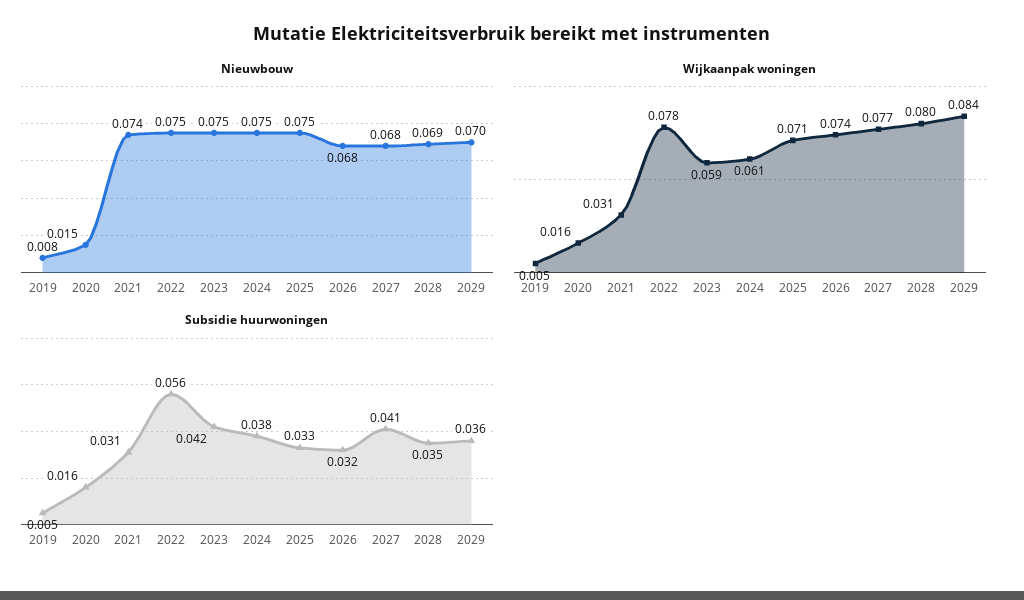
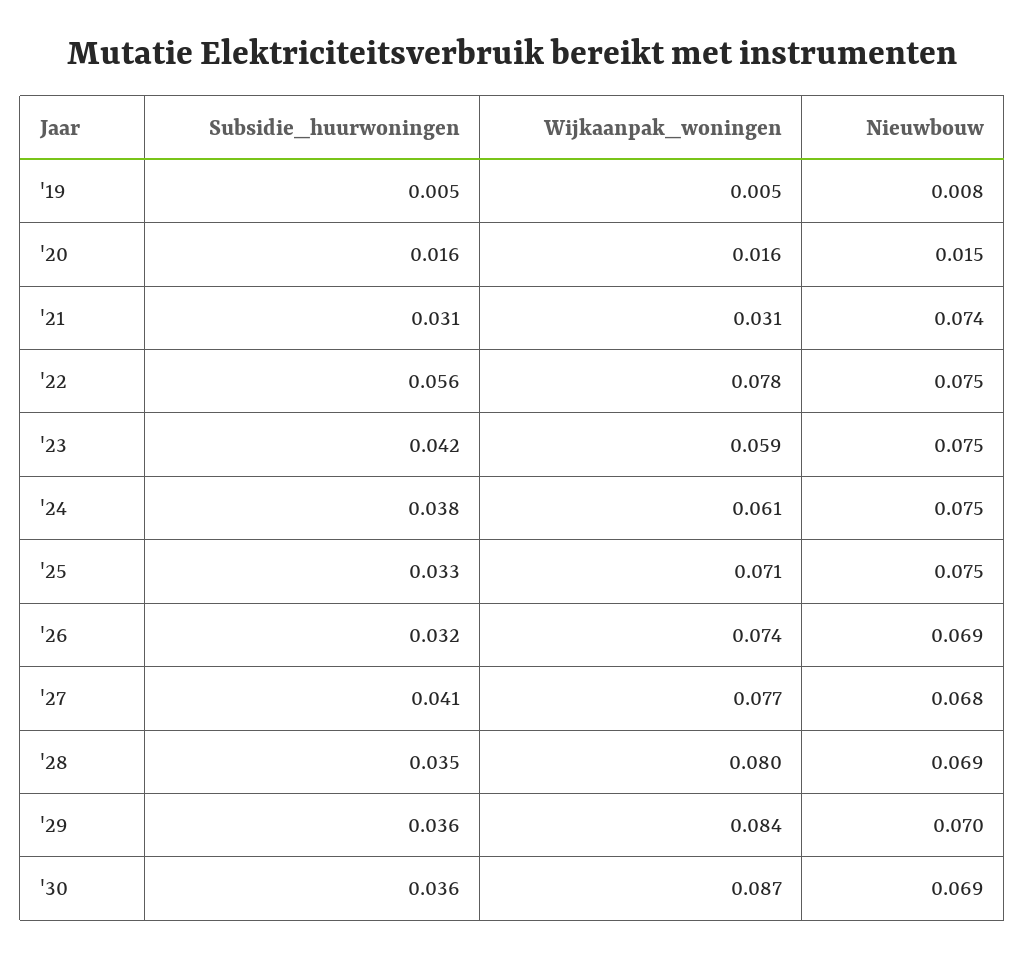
Nieuwbouw, 2026: 0.068 -> 0.069
Subsidie huurwoningen, '30: none -> 0.036
Wijkaanpak woningen, '30: none -> 0.087
Nieuwbouw, '30: none -> 0.069

